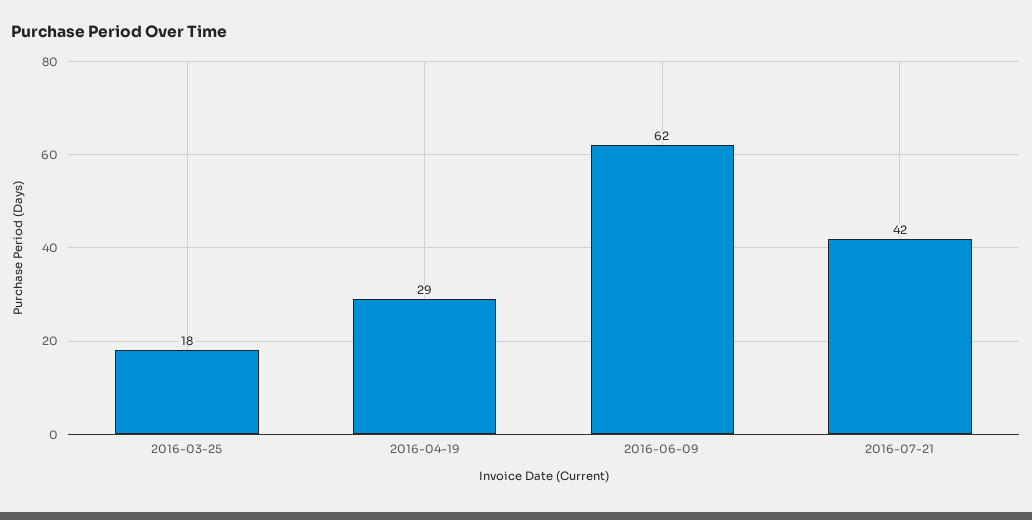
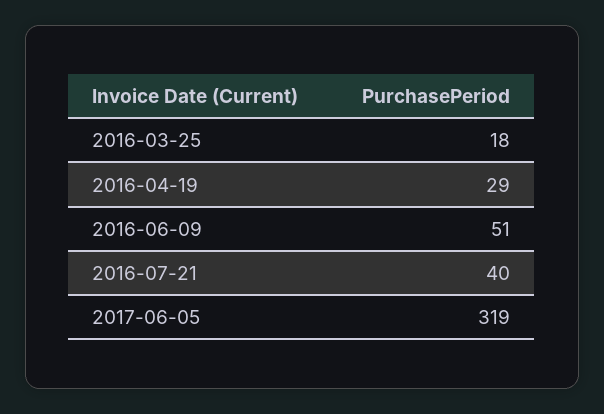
2016-06-09: 62 -> 51
2016-07-21: 42 -> 40
2017-06-05: none -> 319

